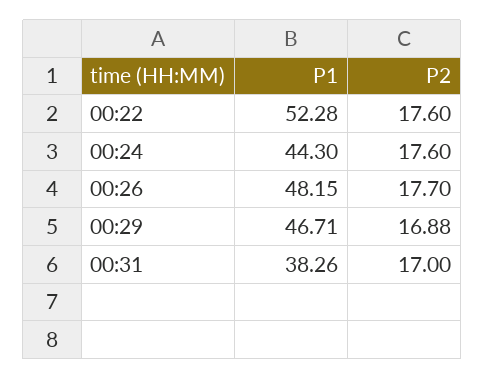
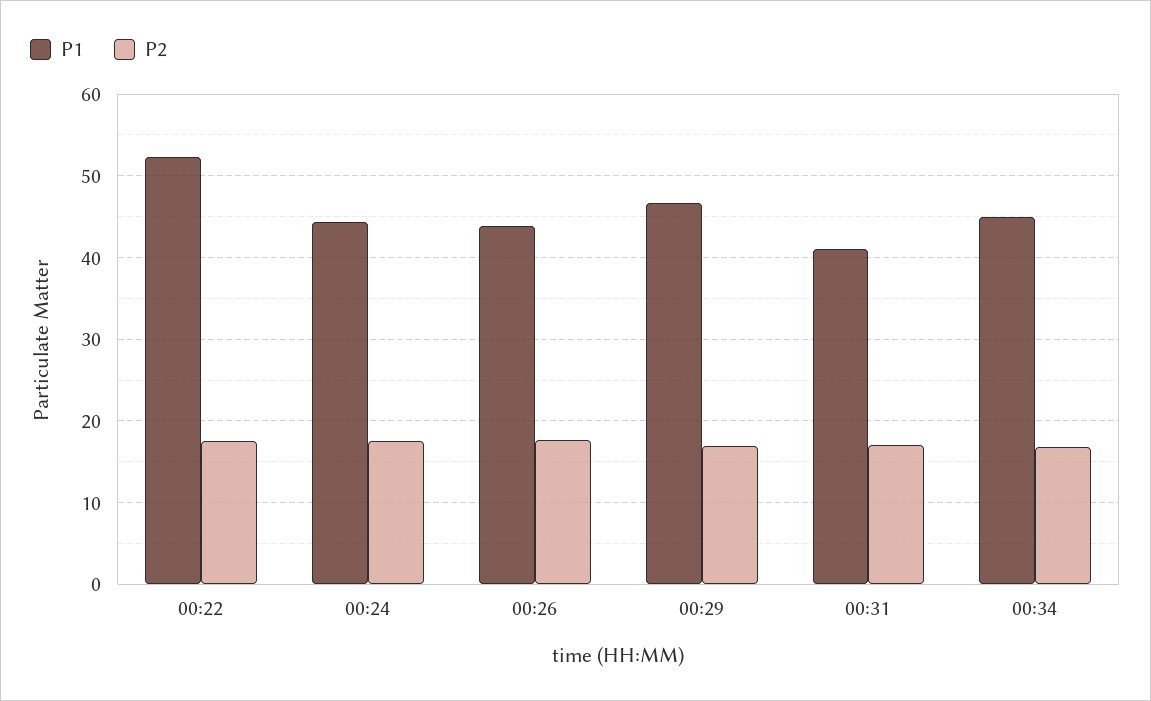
P1, 00:26: 48.15 -> 44
P1, 00:31: 38.26 -> 41
P1, 00:34: none -> 45
P2, 00:34: none -> 17

